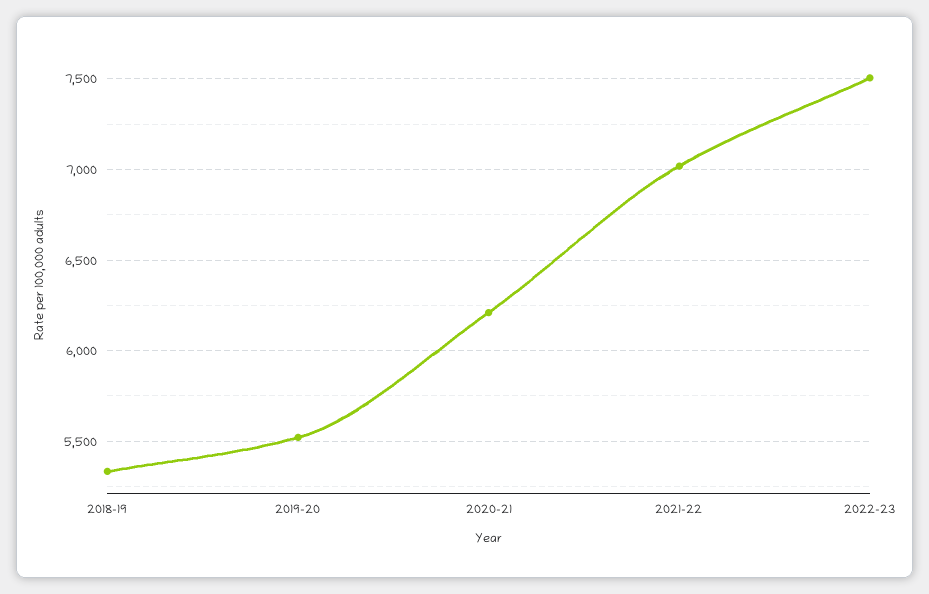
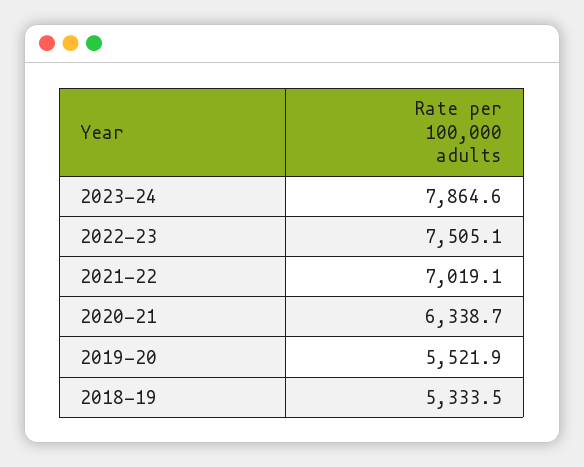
2020-21: 6200 -> 6338.7
2023-24: none -> 7864.6

